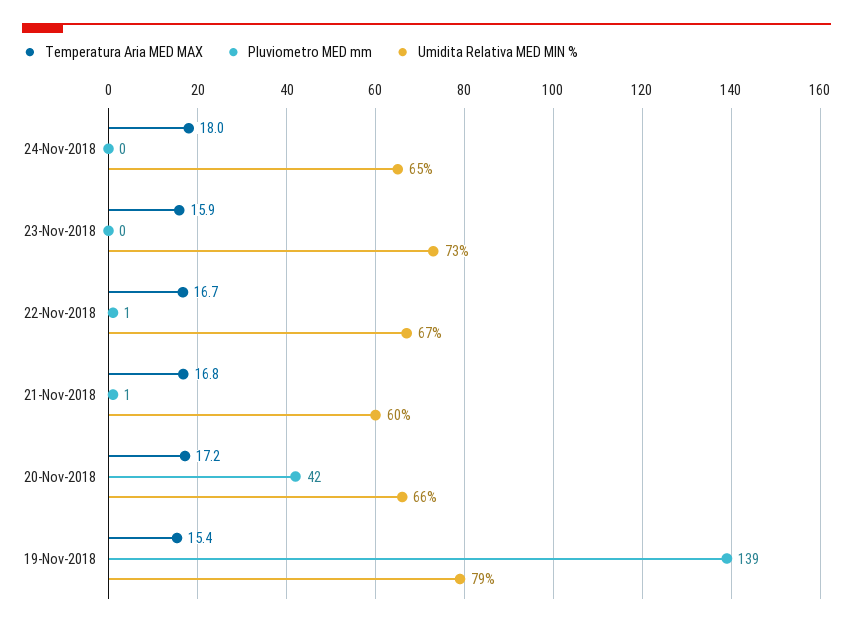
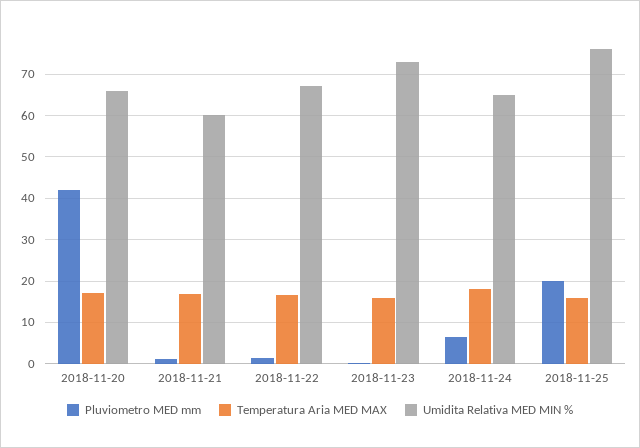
Pluviometro MED mm, 24-Nov-2018: 0 -> 6
Temperatura Aria MED MAX, 19-Nov-2018: 15.4 -> none
Pluviometro MED mm, 19-Nov-2018: 139 -> none
Umidita Relativa MED MIN %, 19-Nov-2018: 79 -> none
Pluviometro MED mm, 2018-11-25: none -> 20
Temperatura Aria MED MAX, 2018-11-25: none -> 16
Umidita Relativa MED MIN %, 2018-11-25: none -> 76

